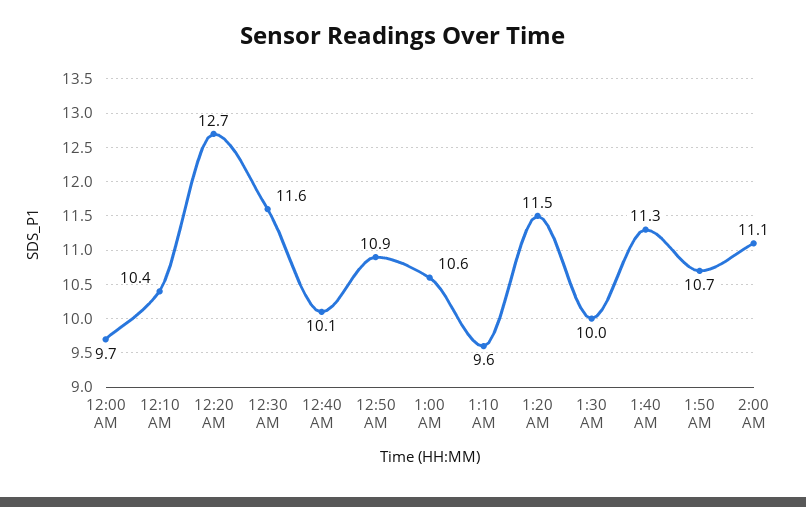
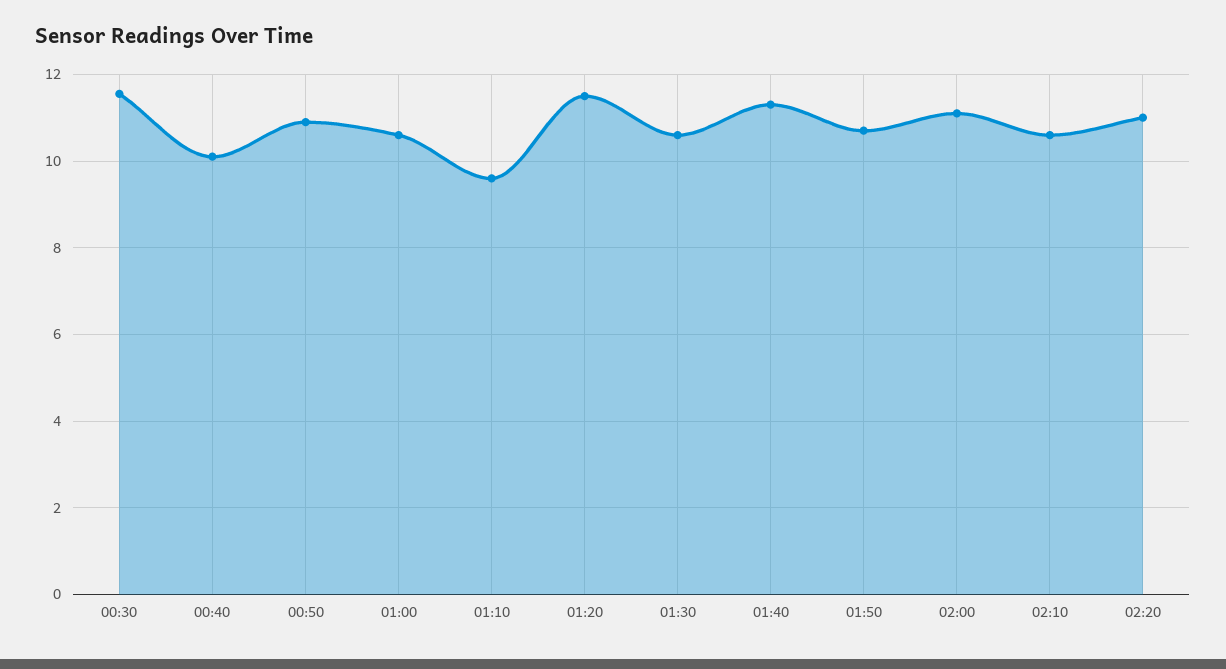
12:00 AM: 9.7 -> none
12:10 AM: 10.4 -> none
12:20 AM: 12.7 -> none
1:30 AM: 10 -> 10.6
02:10: none -> 10.6
02:20: none -> 11

